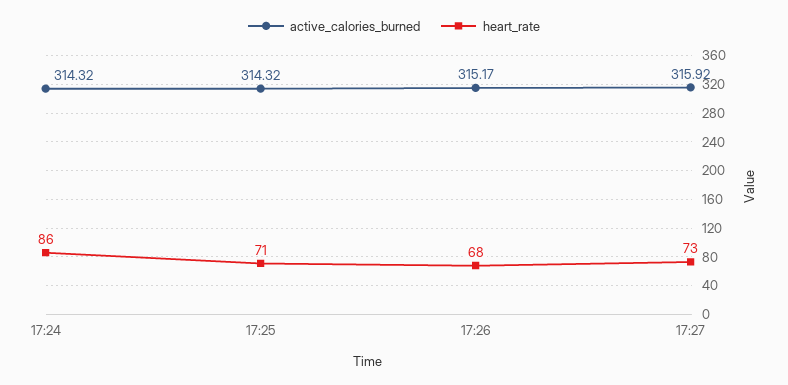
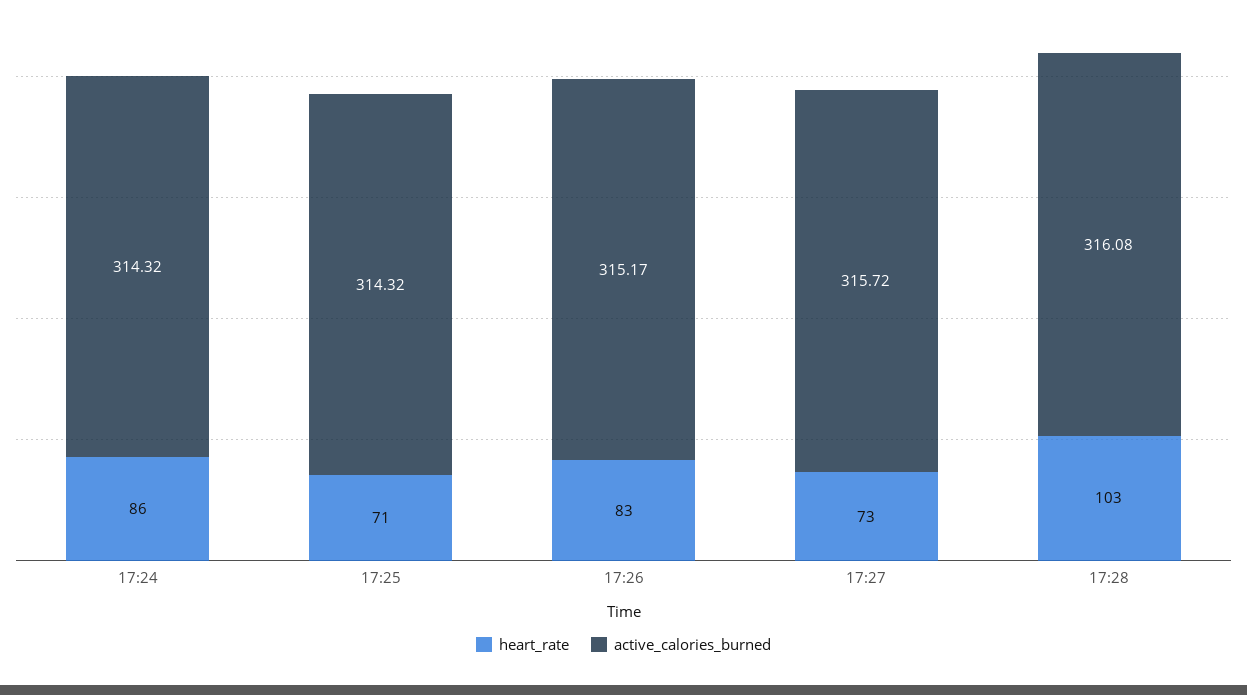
heart_rate, 17:26: 68 -> 83
active_calories_burned, 17:27: 315.92 -> 315.72
heart_rate, 17:28: none -> 103
active_calories_burned, 17:28: none -> 316.08

